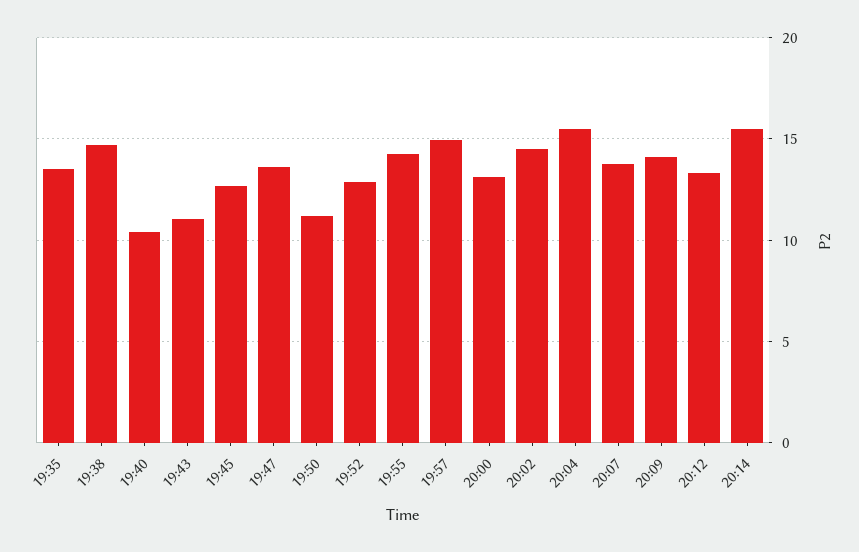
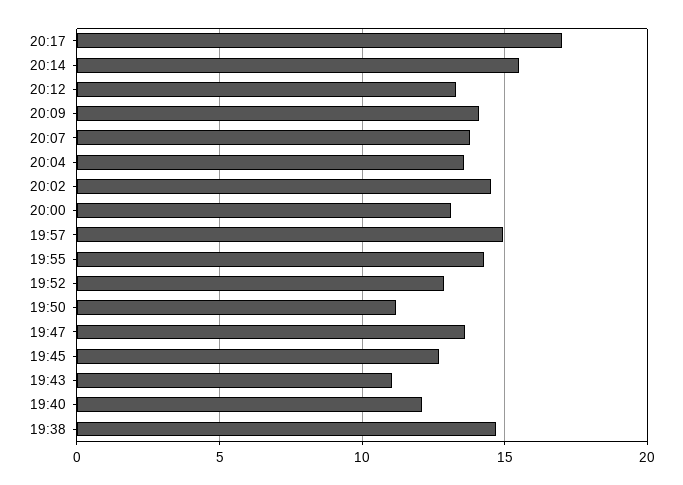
19:35: 13.5 -> none
19:40: 10.5 -> 12
20:04: 15.5 -> 13.5
20:17: none -> 17

